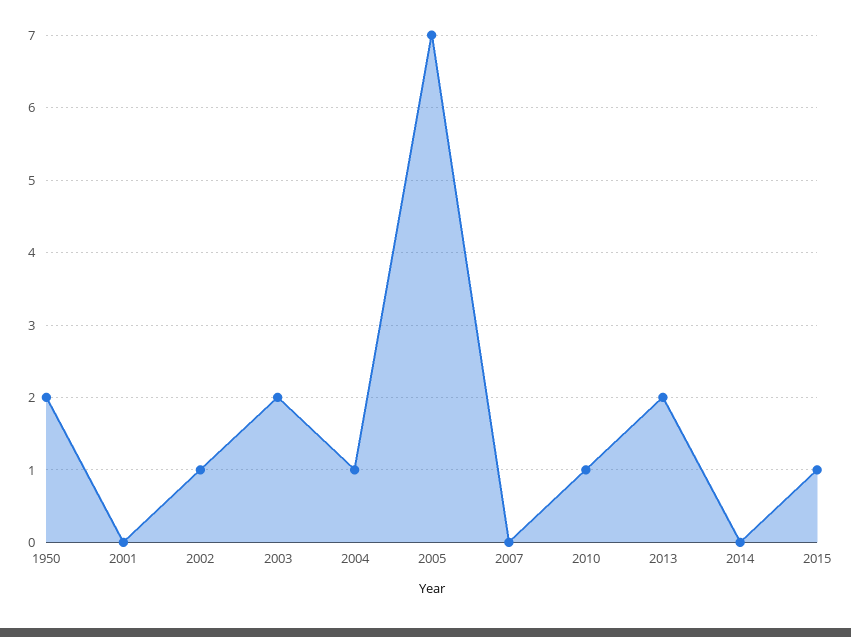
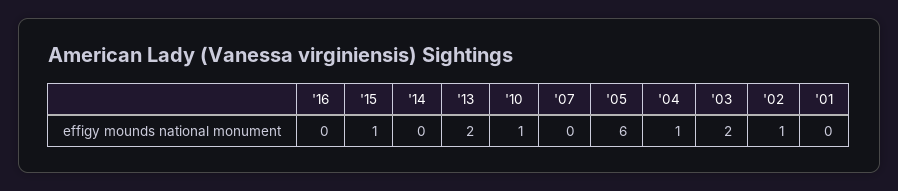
1950: 2 -> none
2005: 7 -> 6
'16: none -> 0

